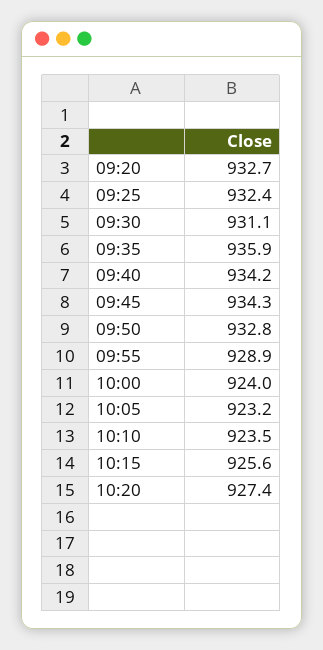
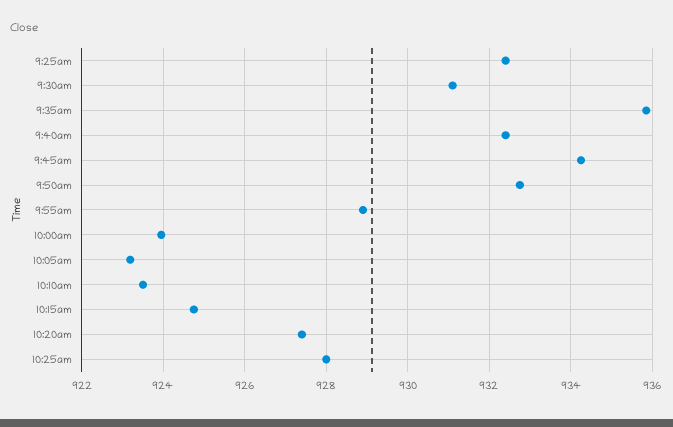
09:20: 932.7 -> none
09:40: 934.2 -> 932.4
10:15: 925.6 -> 924.8
10:25am: none -> 928

